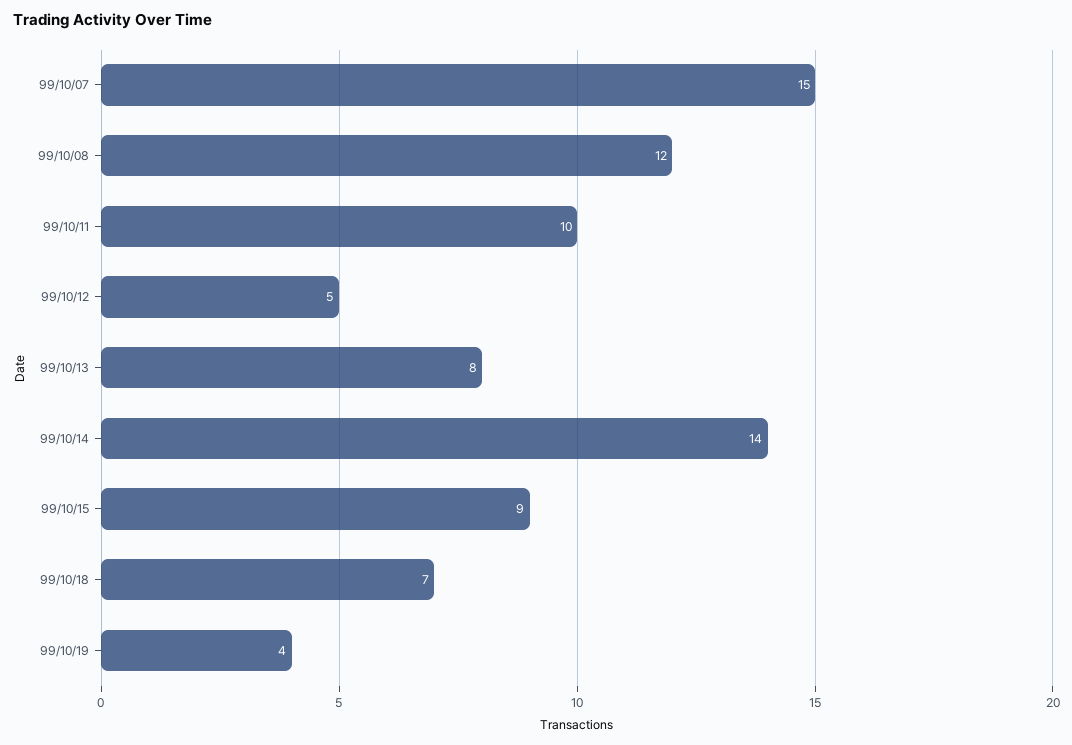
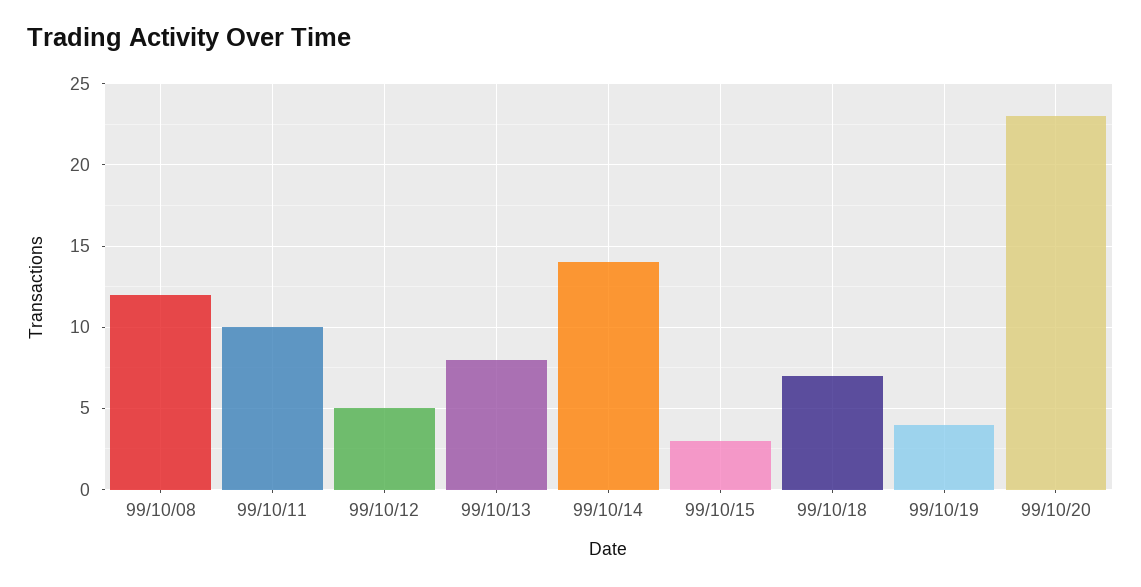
99/10/07: 15 -> none
99/10/15: 9 -> 3
99/10/20: none -> 23

